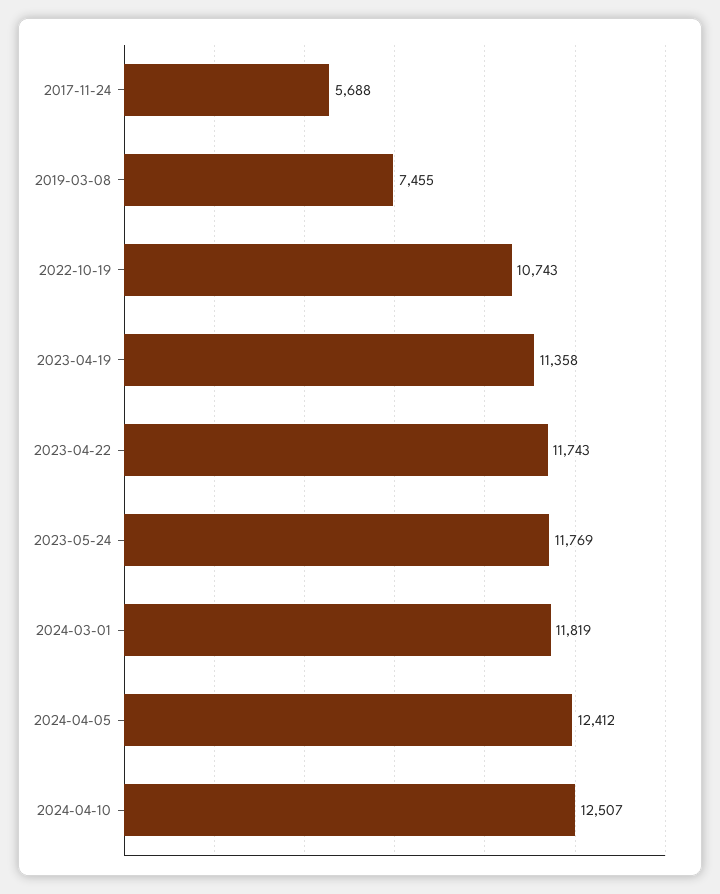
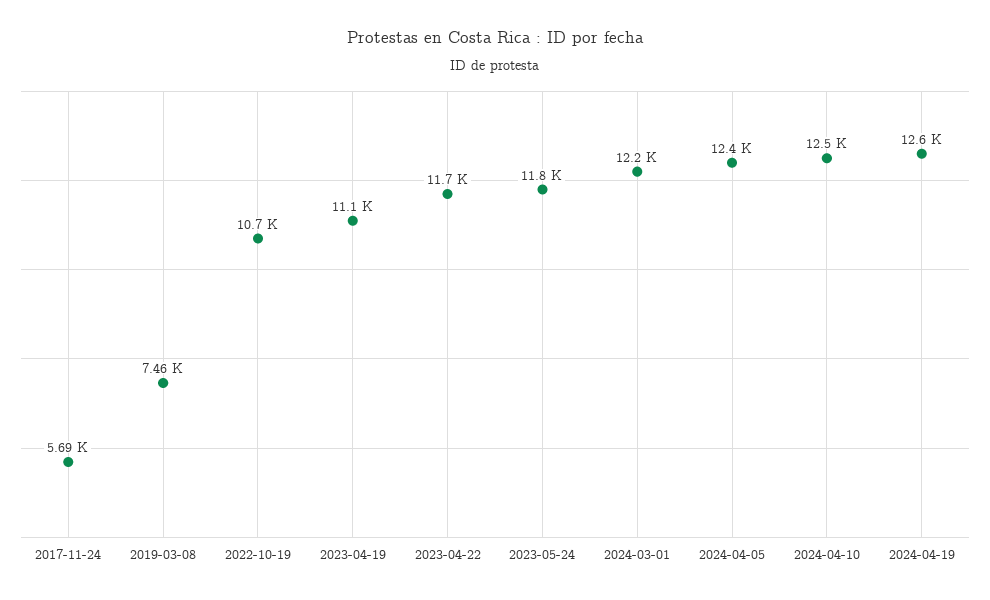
2023-04-19: 11358 -> 11100
2024-03-01: 11819 -> 12200
2024-04-19: none -> 12600

